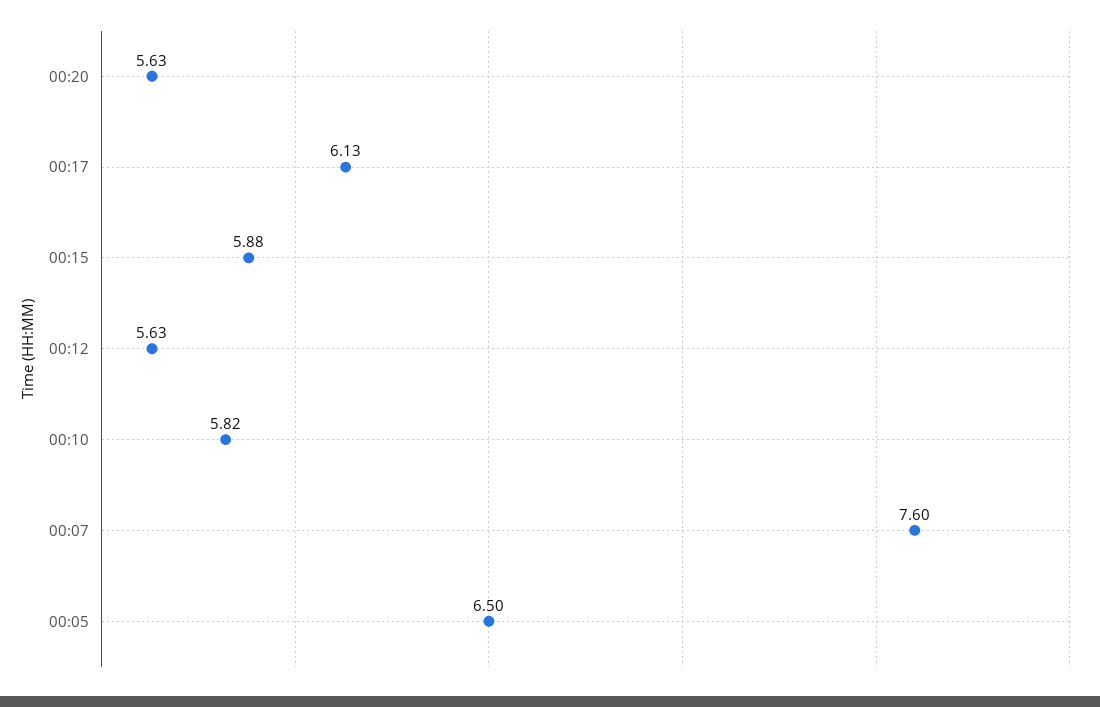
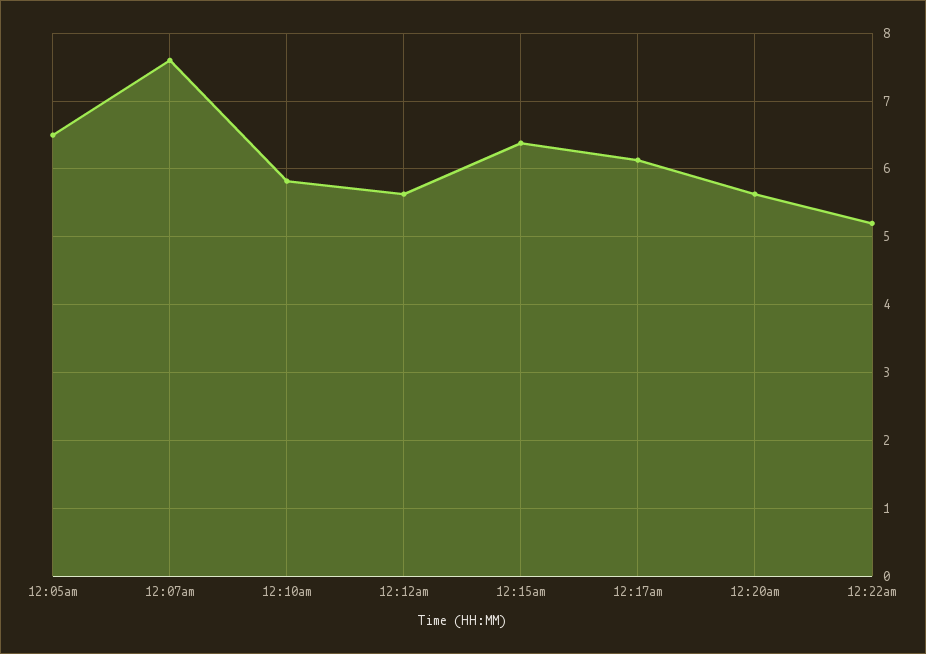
00:15: 5.88 -> 6.4
12:22am: none -> 5.2

